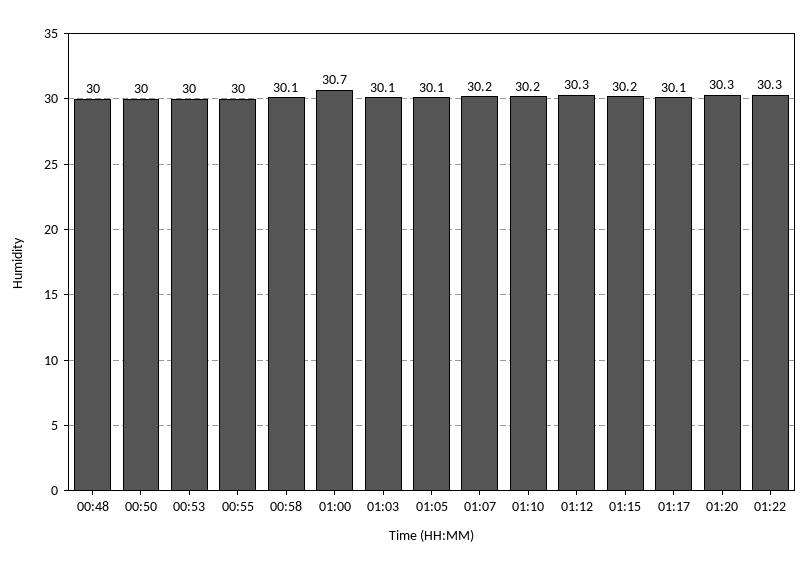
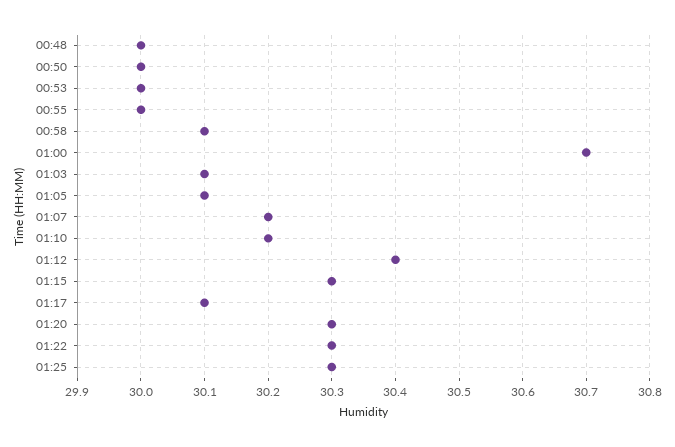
01:12: 30.3 -> 30.4
01:15: 30.2 -> 30.3
01:25: none -> 30.3

